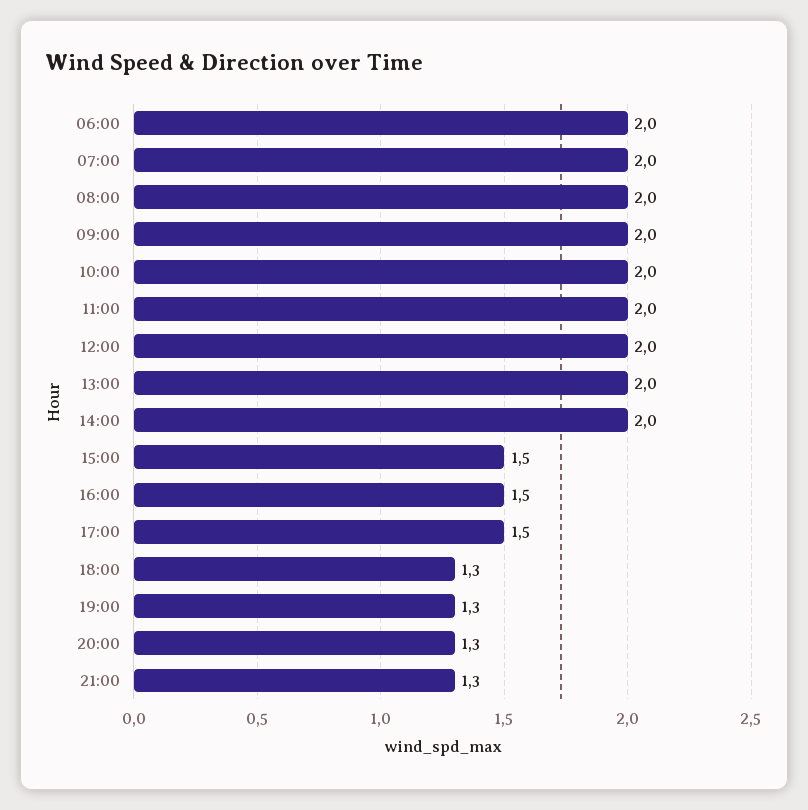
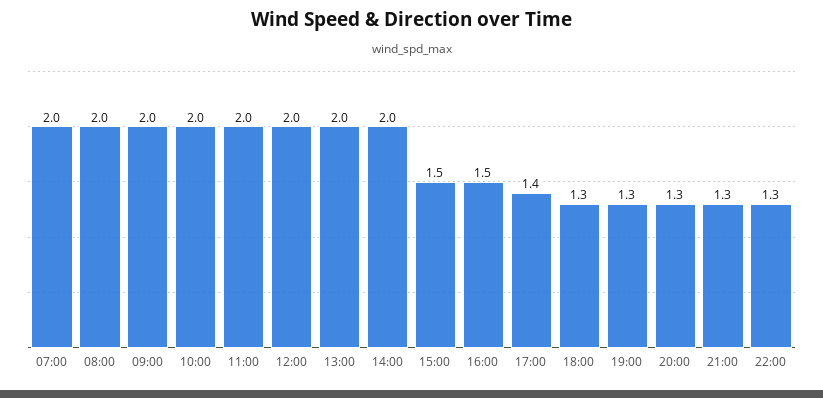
06:00: 2 -> none
17:00: 1.5 -> 1.4
22:00: none -> 1.3

